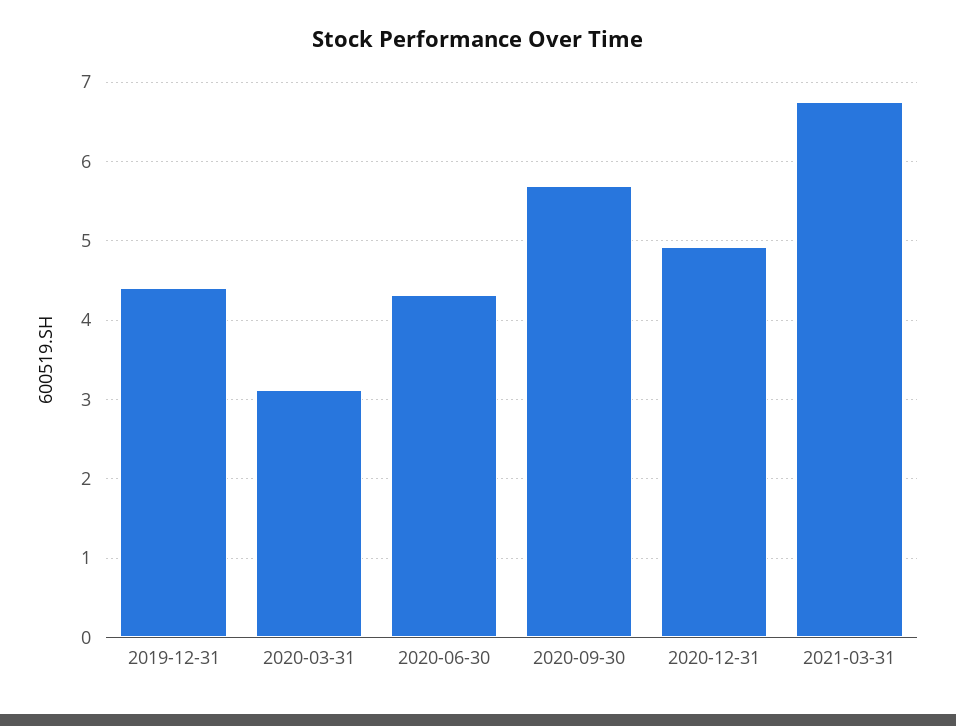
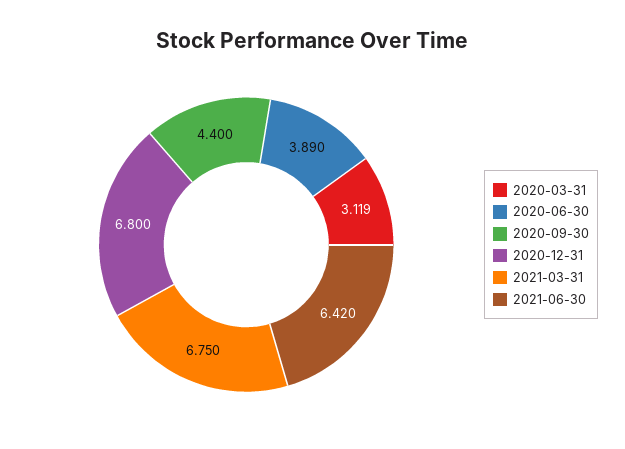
2019-12-31: 4.4 -> none
2020-06-30: 4.3 -> 3.89
2020-09-30: 5.7 -> 4.4
2020-12-31: 4.9 -> 6.8
2021-06-30: none -> 6.42

